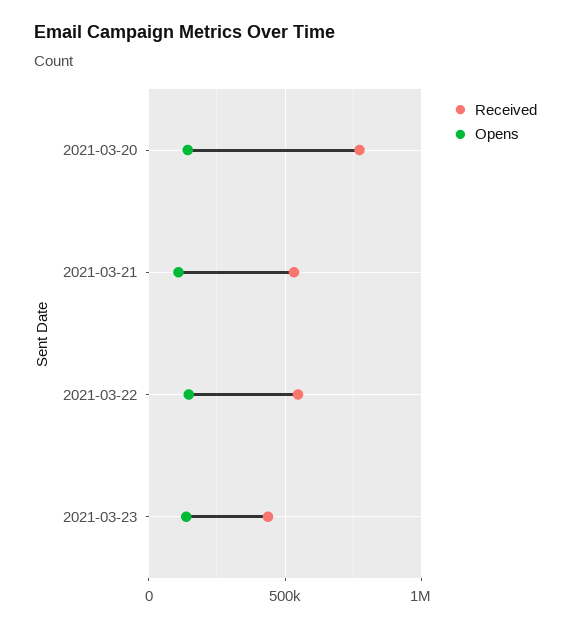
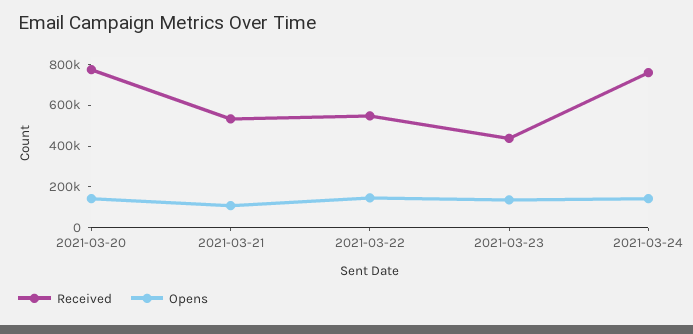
Received, 2021-03-24: none -> 750000
Opens, 2021-03-24: none -> 150000

